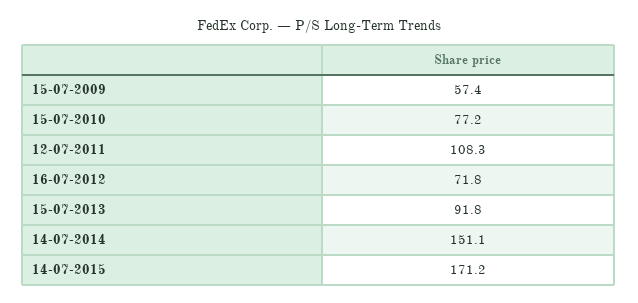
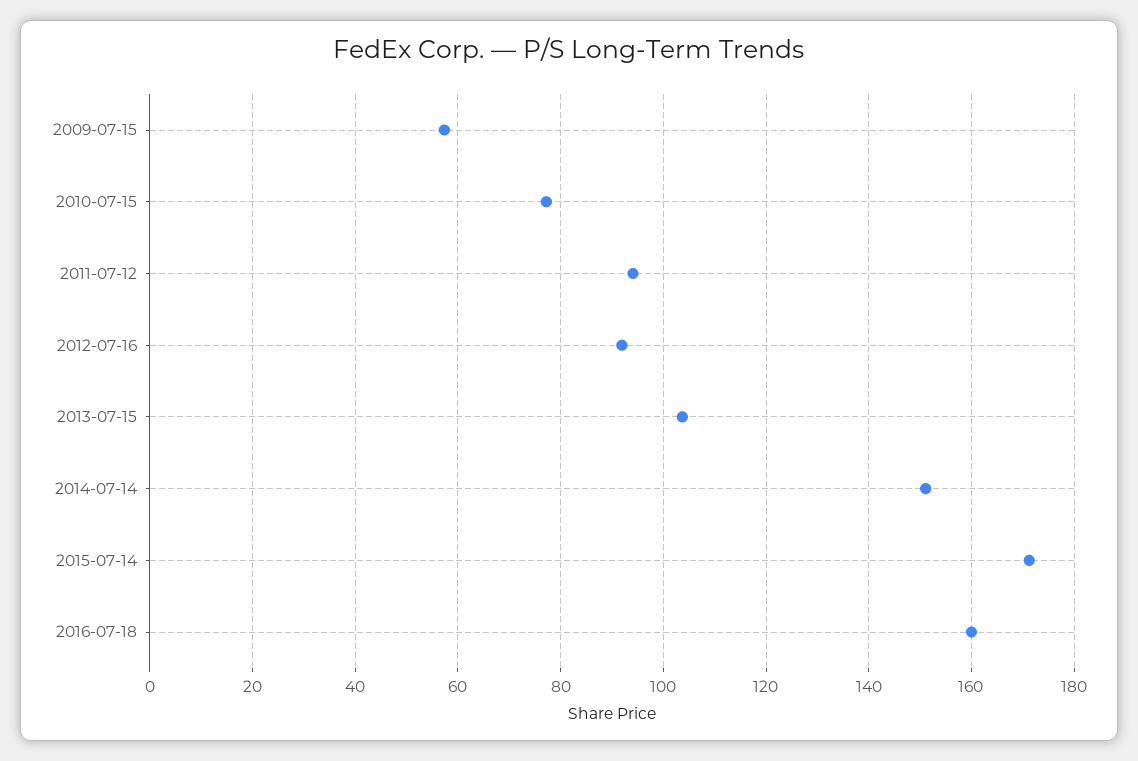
12-07-2011: 108.3 -> 94
16-07-2012: 71.8 -> 92
15-07-2013: 91.8 -> 104
2016-07-18: none -> 160

